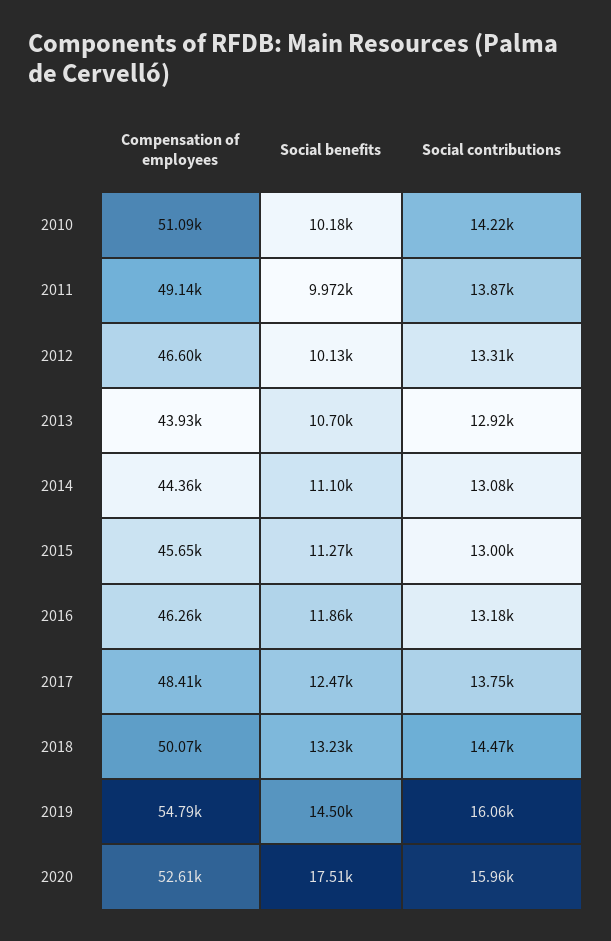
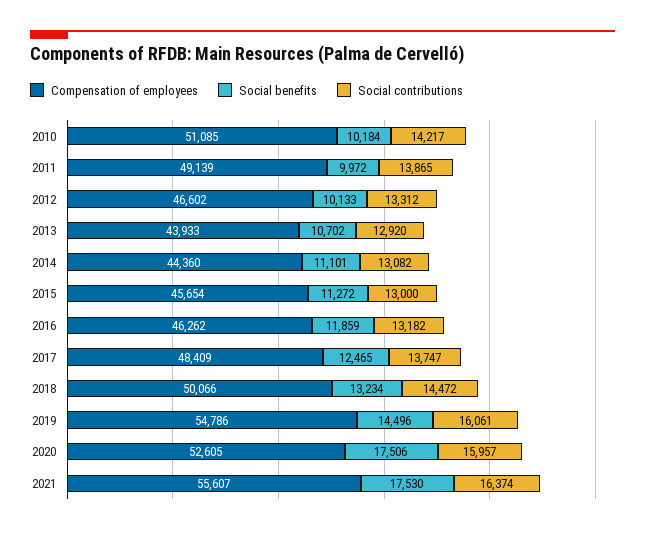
Compensation of employees, 2021: none -> 55607
Social benefits, 2021: none -> 17530
Social contributions, 2021: none -> 16374

